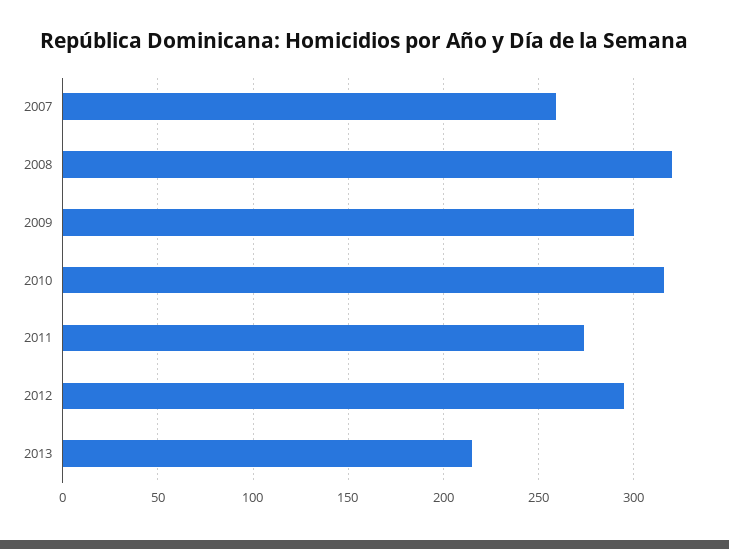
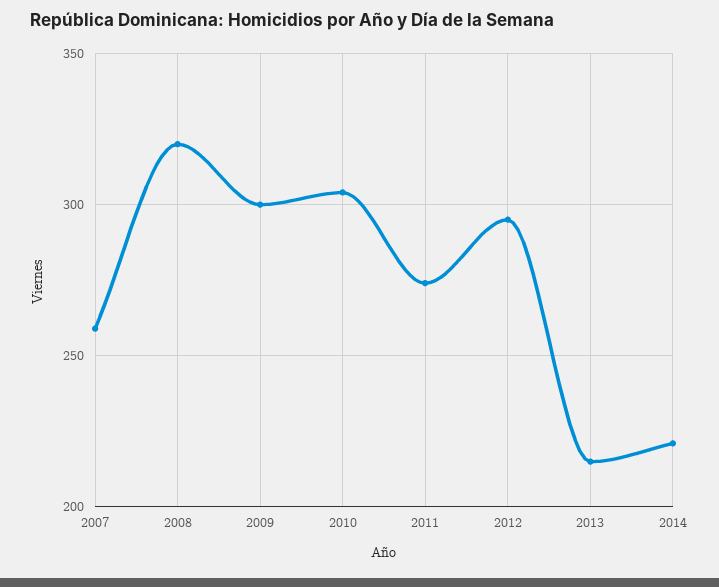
2010: 315 -> 305
2014: none -> 220

